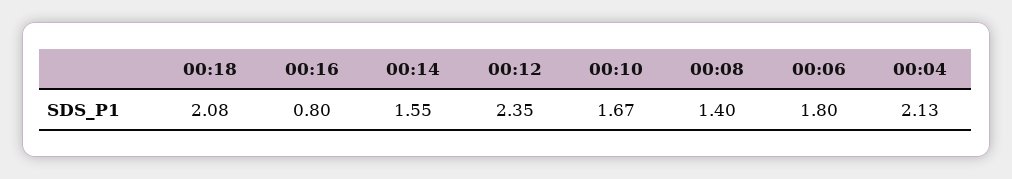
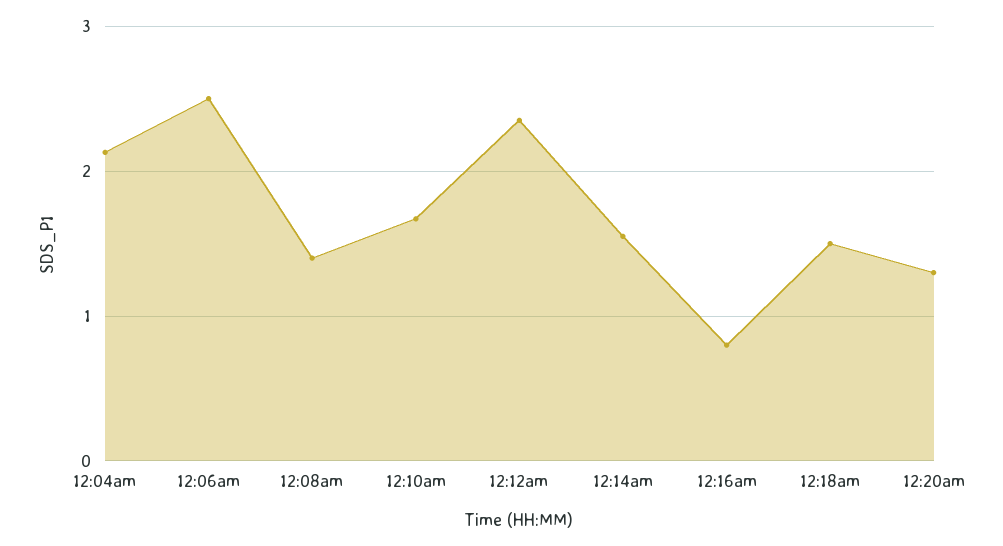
00:18: 2.08 -> 1.5
00:06: 1.8 -> 2.5
12:20am: none -> 1.3

